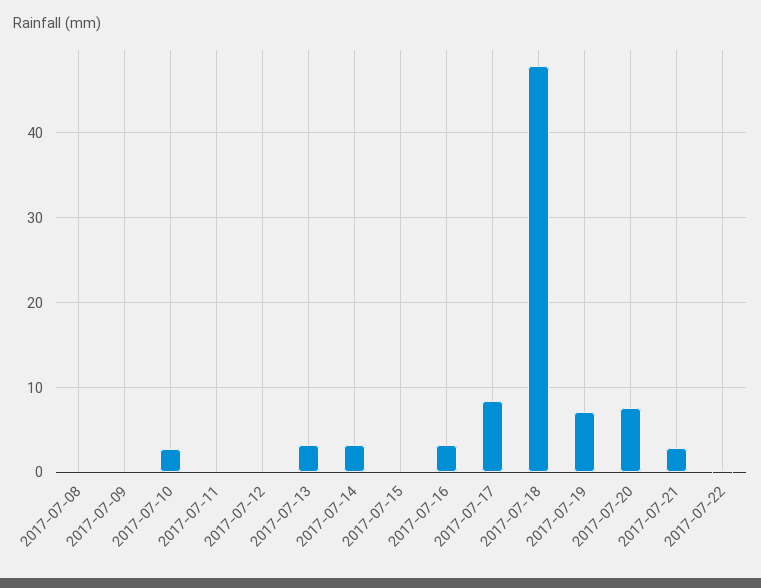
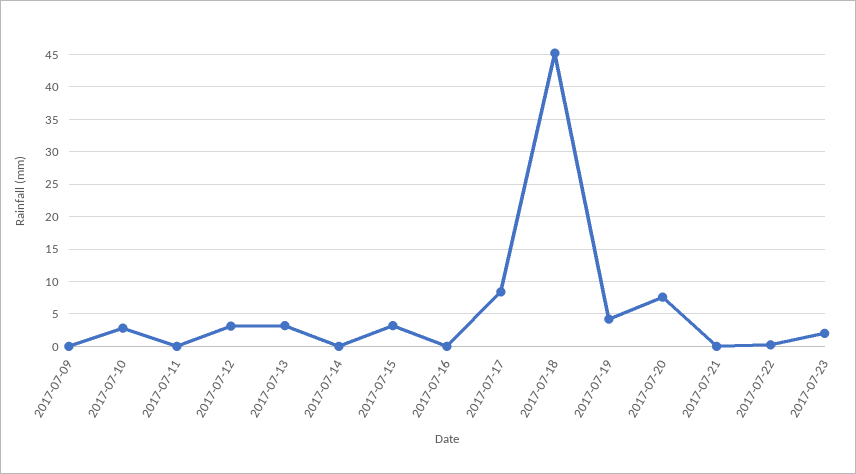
2017-07-08: 0 -> none
2017-07-12: 0 -> 3
2017-07-14: 3 -> 0
2017-07-15: 0 -> 3
2017-07-16: 3 -> 0
2017-07-18: 48 -> 45
2017-07-19: 7 -> 4
2017-07-21: 3 -> 0
2017-07-23: none -> 2

